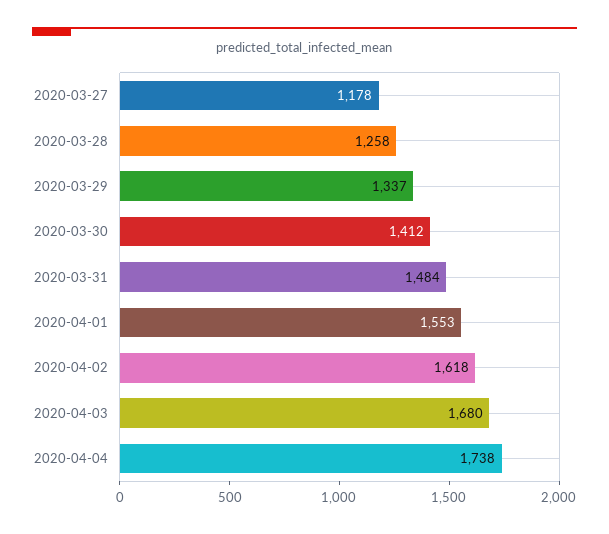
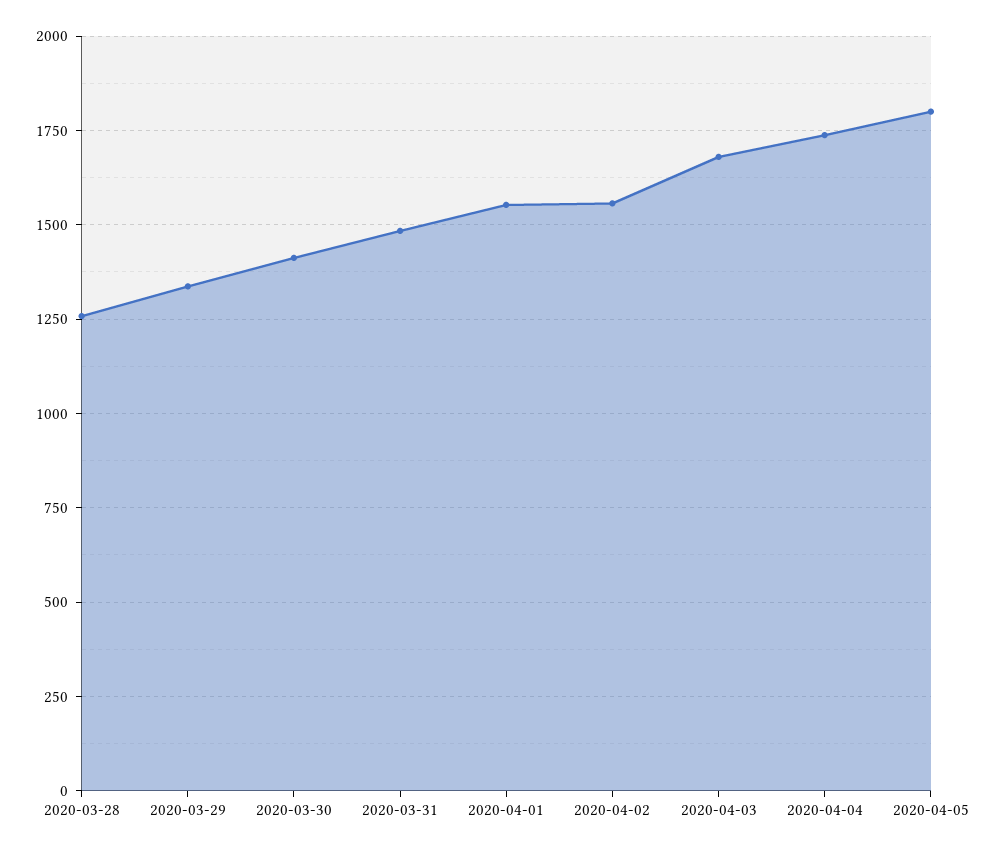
2020-03-27: 1178 -> none
2020-04-02: 1618 -> 1550
2020-04-05: none -> 1800

